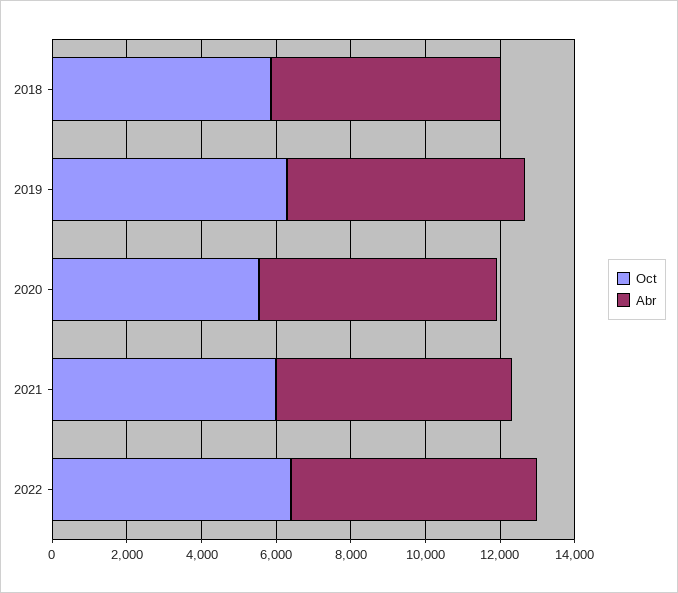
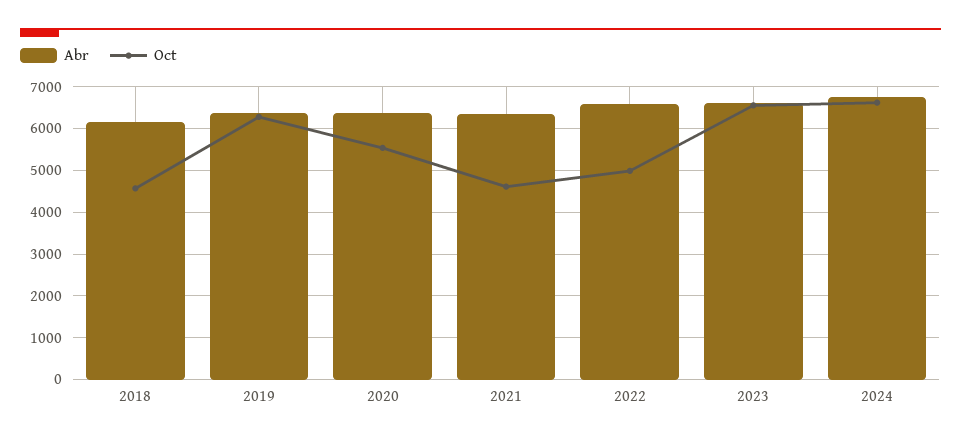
Oct, 2018: 6000 -> 4600
Oct, 2021: 6000 -> 4600
Oct, 2022: 6500 -> 5000
Abr, 2023: none -> 6600
Oct, 2023: none -> 6600
Abr, 2024: none -> 6800
Oct, 2024: none -> 6600

